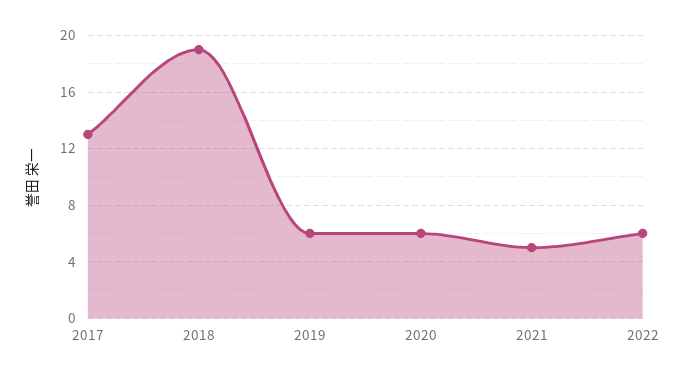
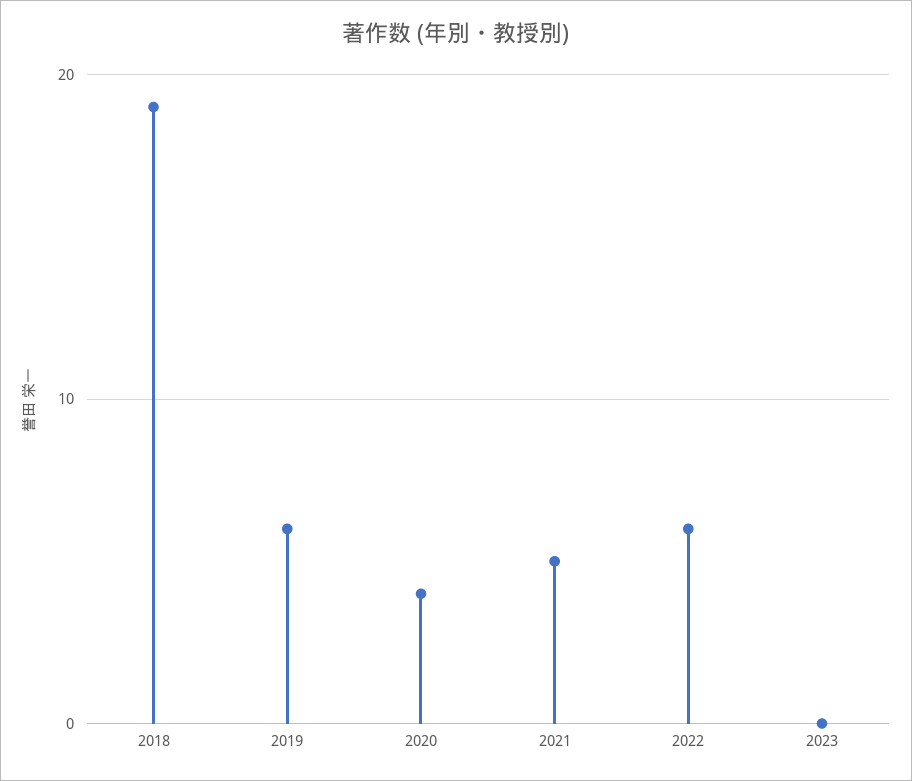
2017: 13 -> none
2020: 6 -> 4
2023: none -> 0

